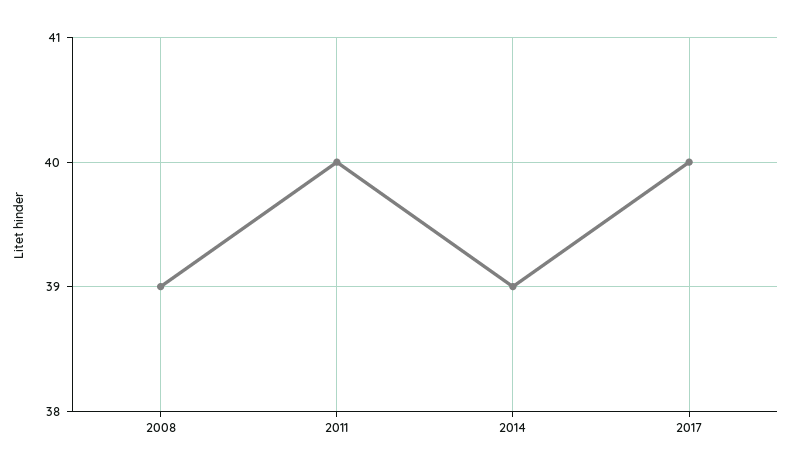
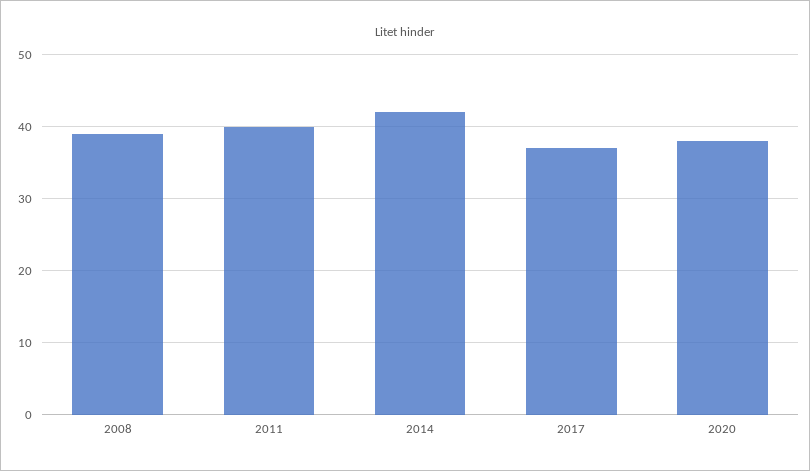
2014: 39 -> 42
2017: 40 -> 37
2020: none -> 38

